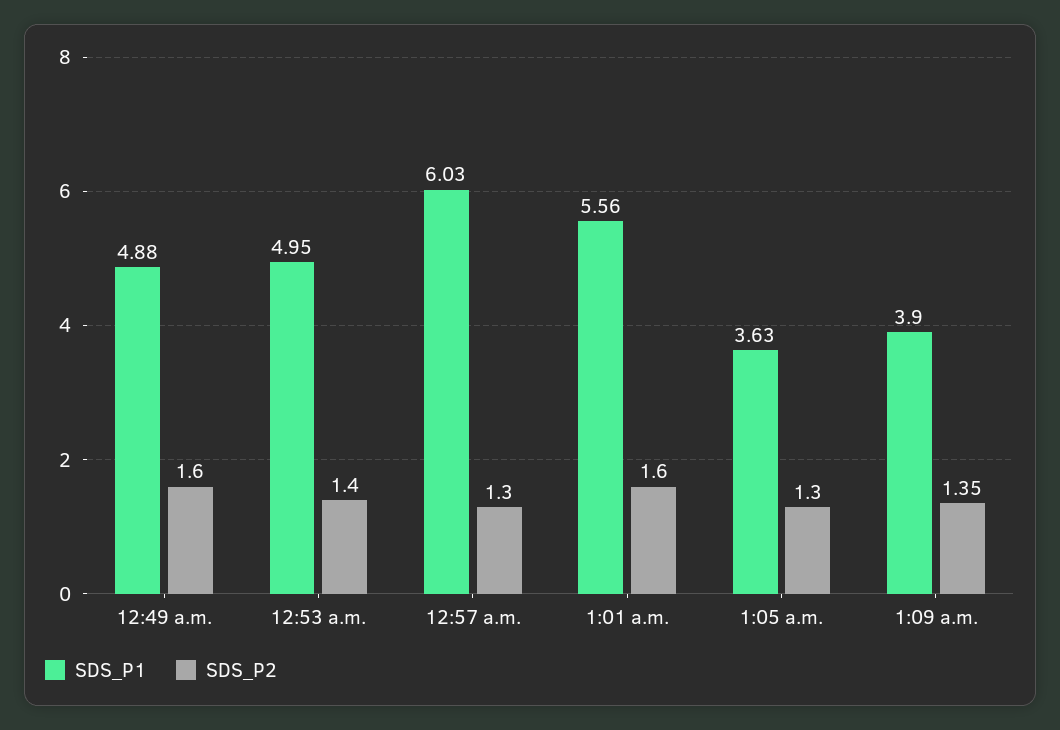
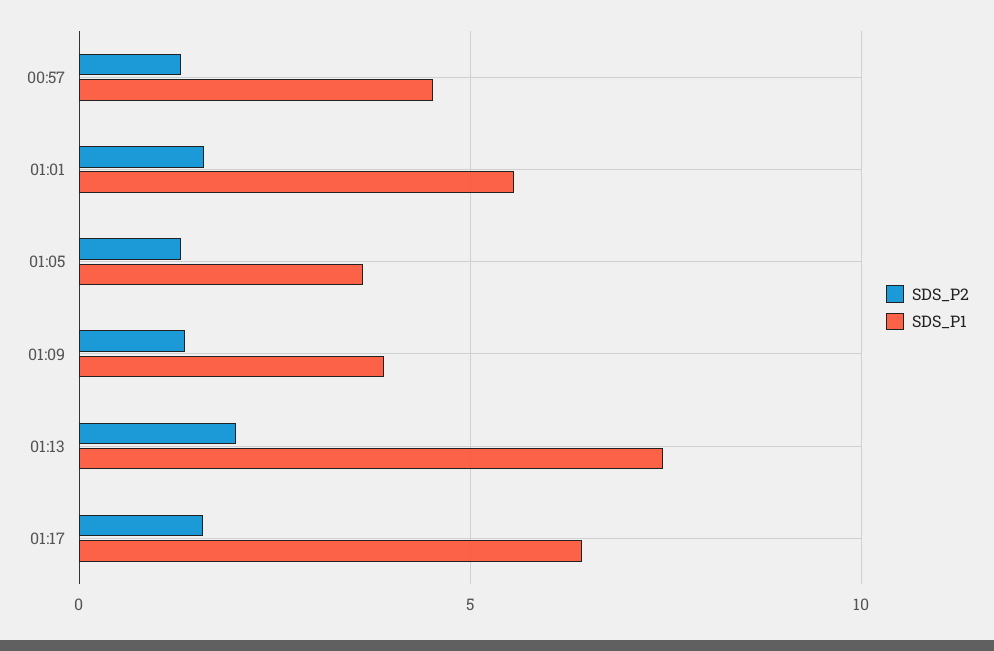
SDS_P1, 12:49 a.m.: 4.88 -> none
SDS_P2, 12:49 a.m.: 1.6 -> none
SDS_P1, 12:53 a.m.: 4.95 -> none
SDS_P2, 12:53 a.m.: 1.4 -> none
SDS_P1, 12:57 a.m.: 6.03 -> 4.5
SDS_P2, 01:13: none -> 2
SDS_P1, 01:13: none -> 7.5
SDS_P2, 01:17: none -> 1.5
SDS_P1, 01:17: none -> 6.5

